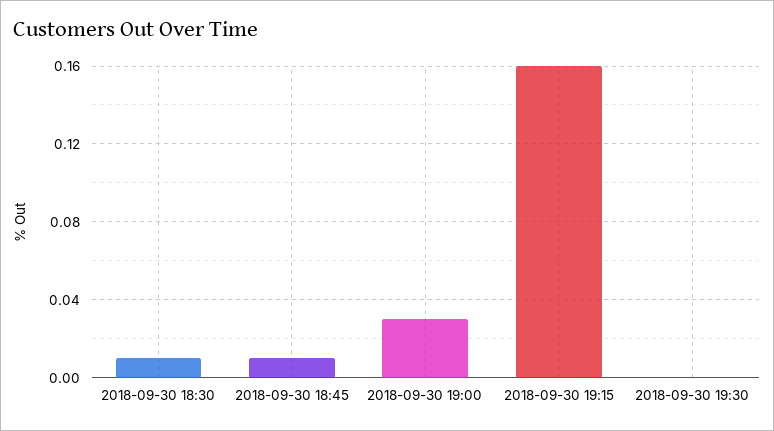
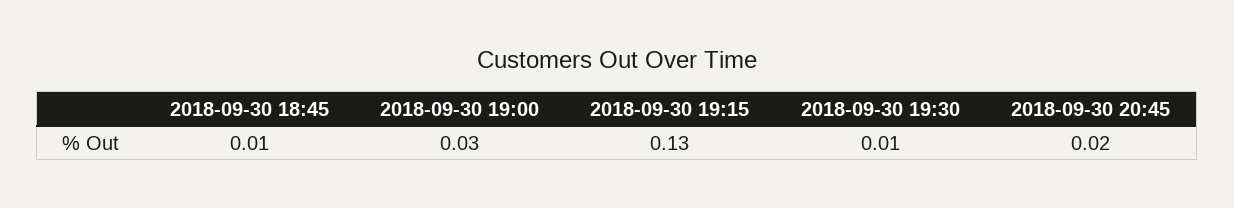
2018-09-30 18:30: 0.01 -> none
2018-09-30 19:15: 0.16 -> 0.13
2018-09-30 19:30: 0 -> 0.01
2018-09-30 20:45: none -> 0.02

